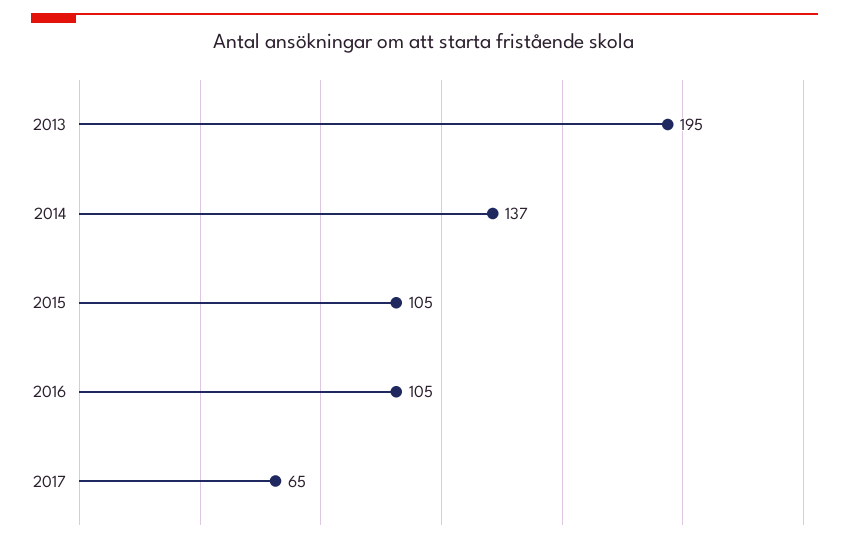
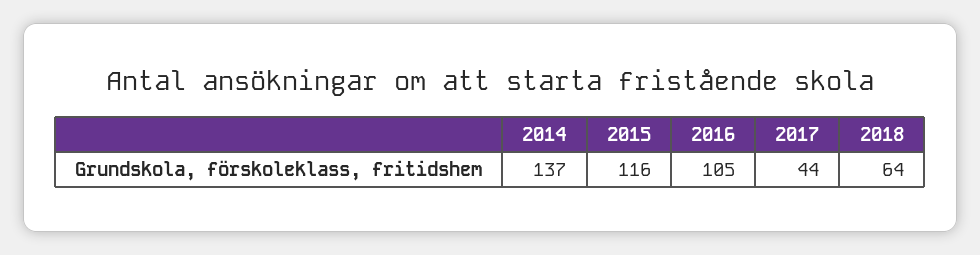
2013: 195 -> none
2015: 105 -> 116
2017: 65 -> 44
2018: none -> 64

